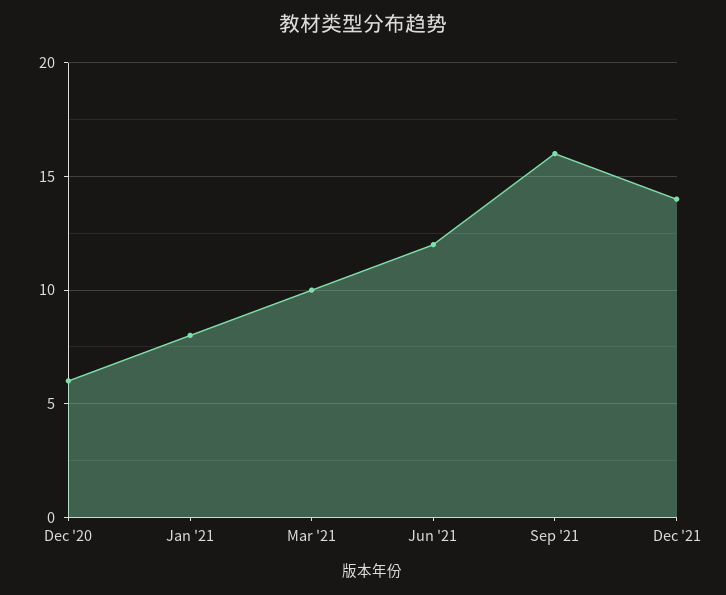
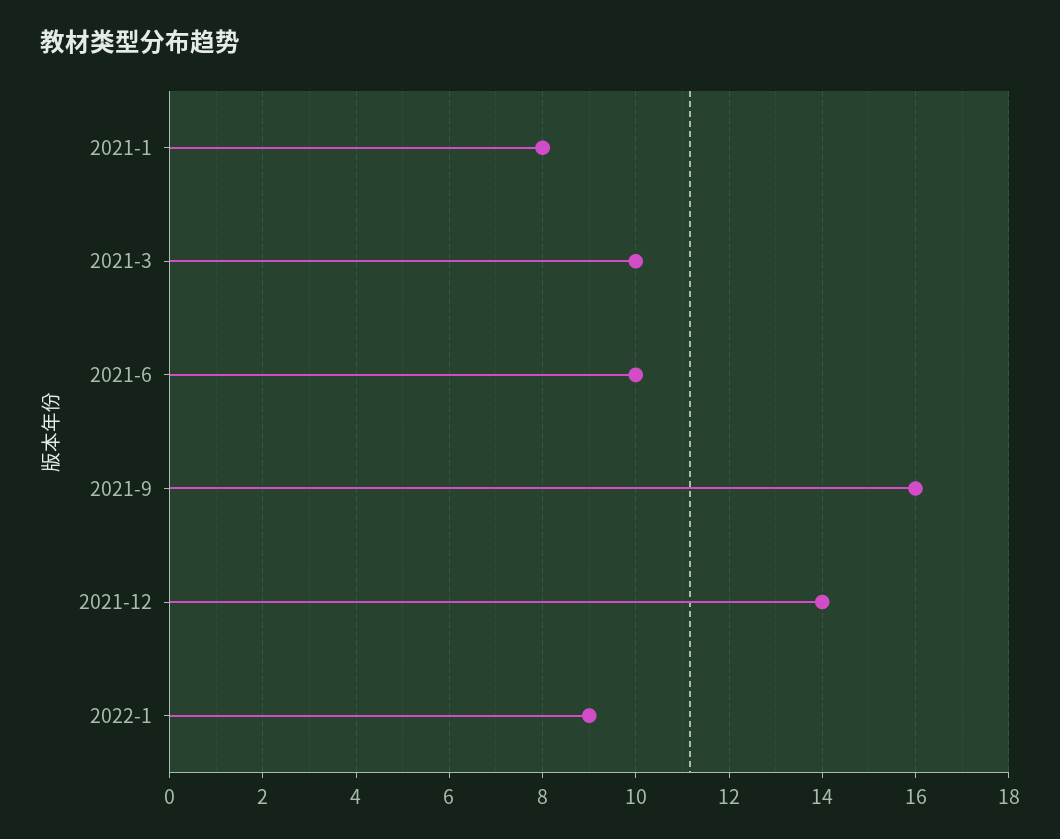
Dec '20: 6 -> none
Jun '21: 12 -> 10
2022-1: none -> 9

